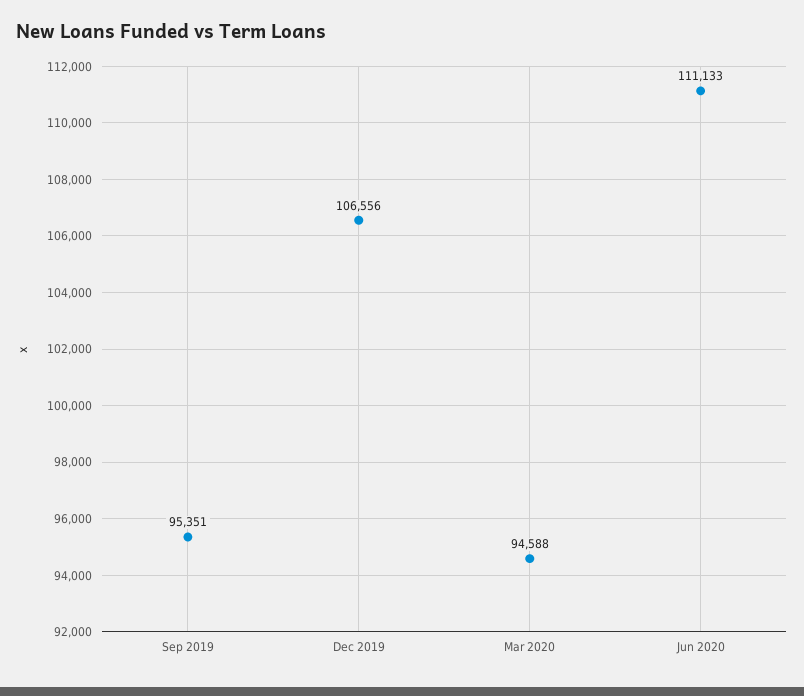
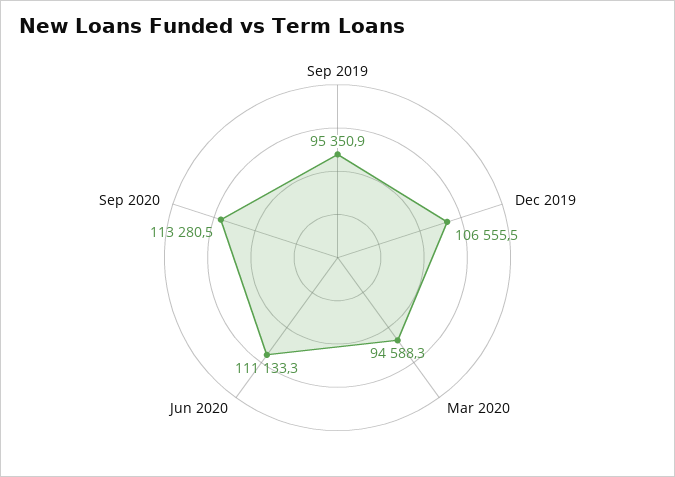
Sep 2020: none -> 113280.5

